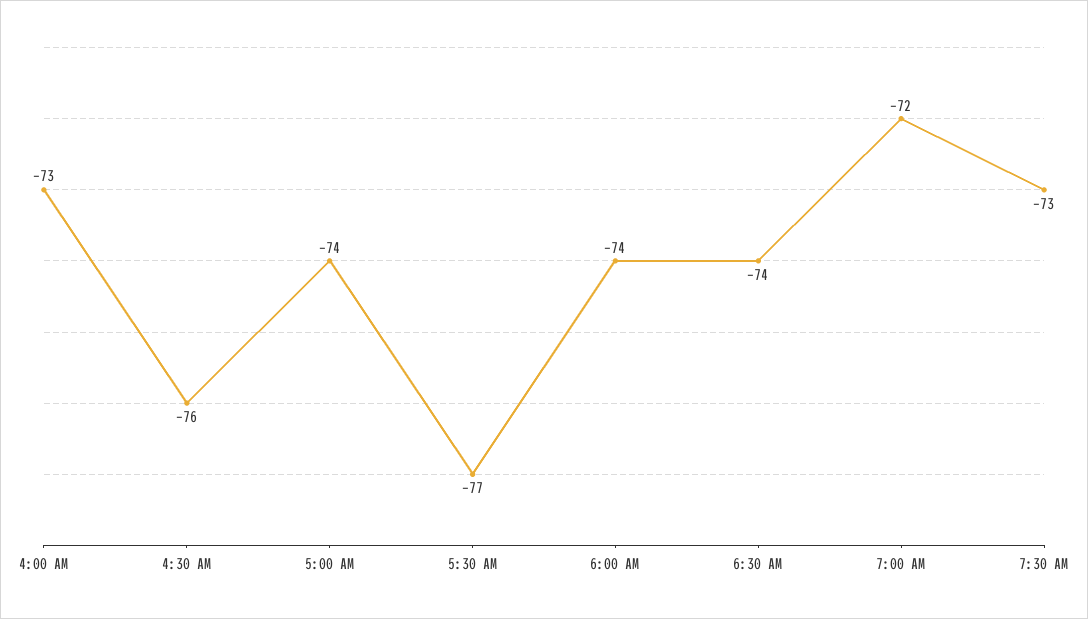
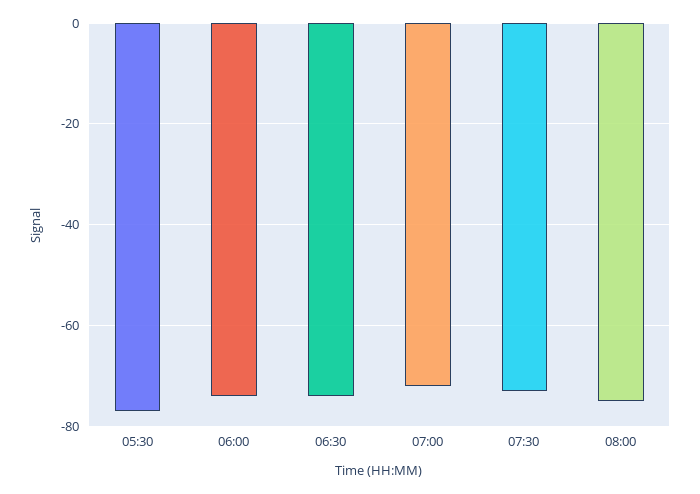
4:00 AM: -73 -> none
4:30 AM: -76 -> none
5:00 AM: -74 -> none
08:00: none -> -75

